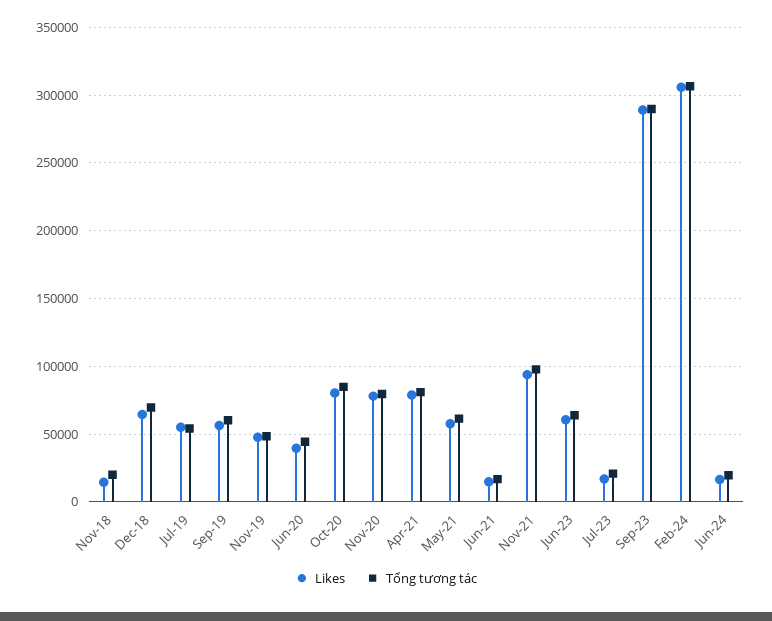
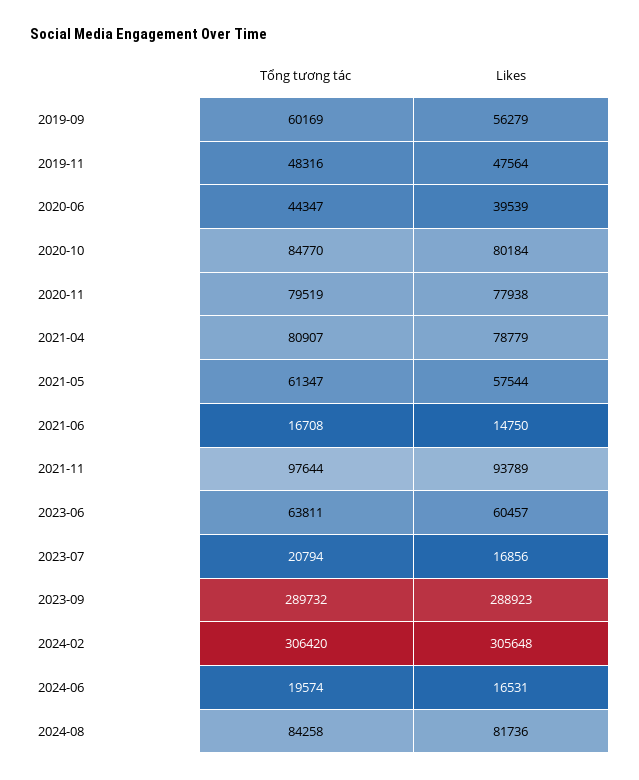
Likes, Nov-18: 15000 -> none
Tổng tương tác, Nov-18: 20000 -> none
Likes, Dec-18: 65000 -> none
Tổng tương tác, Dec-18: 70000 -> none
Likes, Jul-19: 55000 -> none
Tổng tương tác, Jul-19: 55000 -> none
Tổng tương tác, 2024-08: none -> 84258
Likes, 2024-08: none -> 81736

